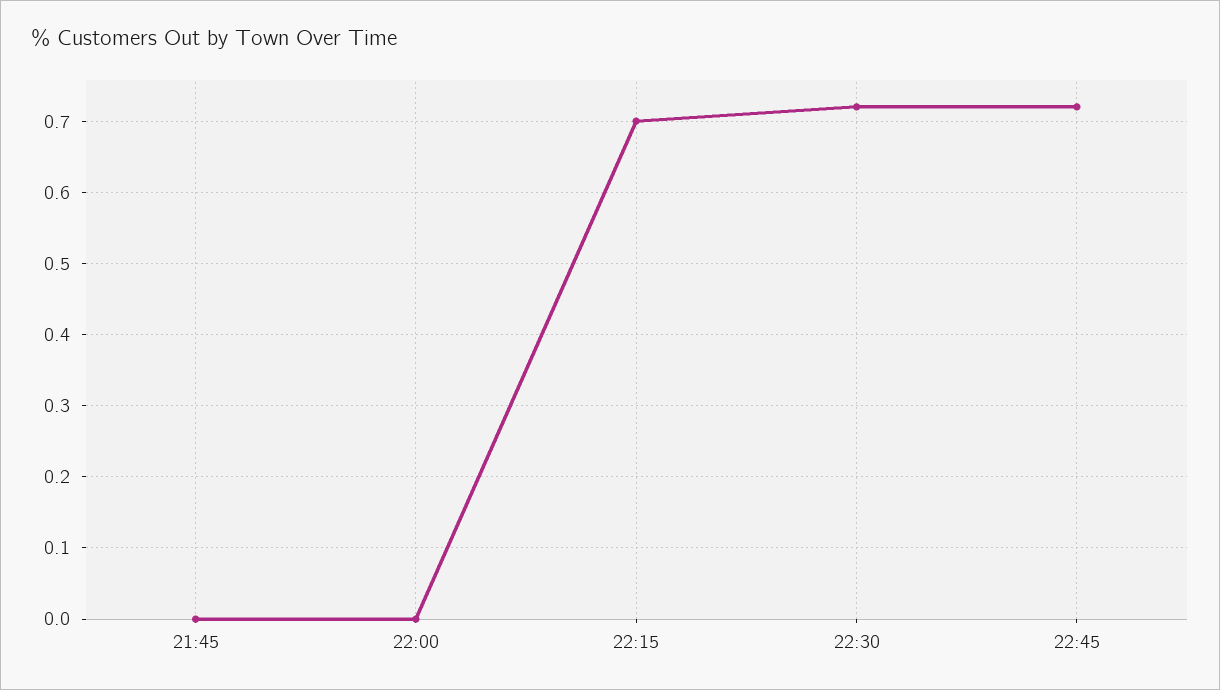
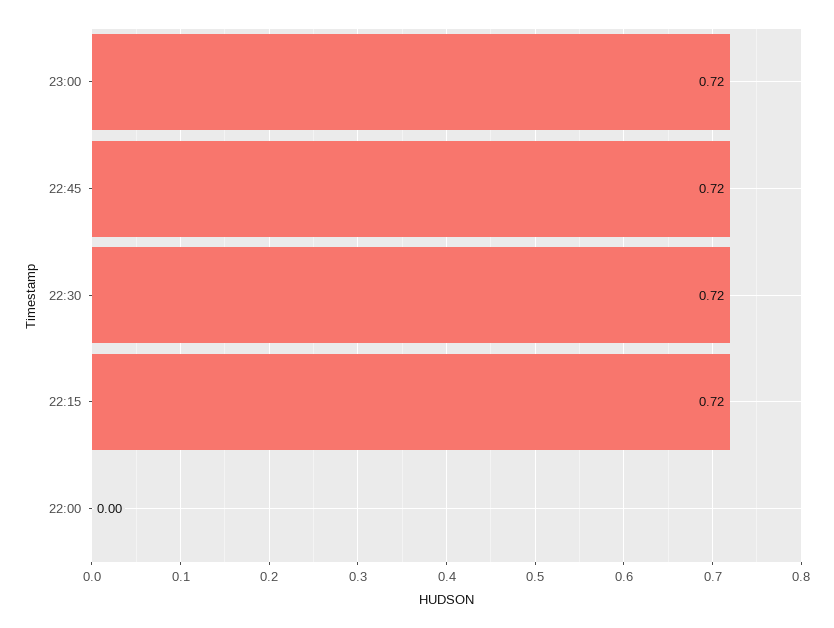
21:45: 0 -> none
22:15: 0.7 -> 0.72
23:00: none -> 0.72

